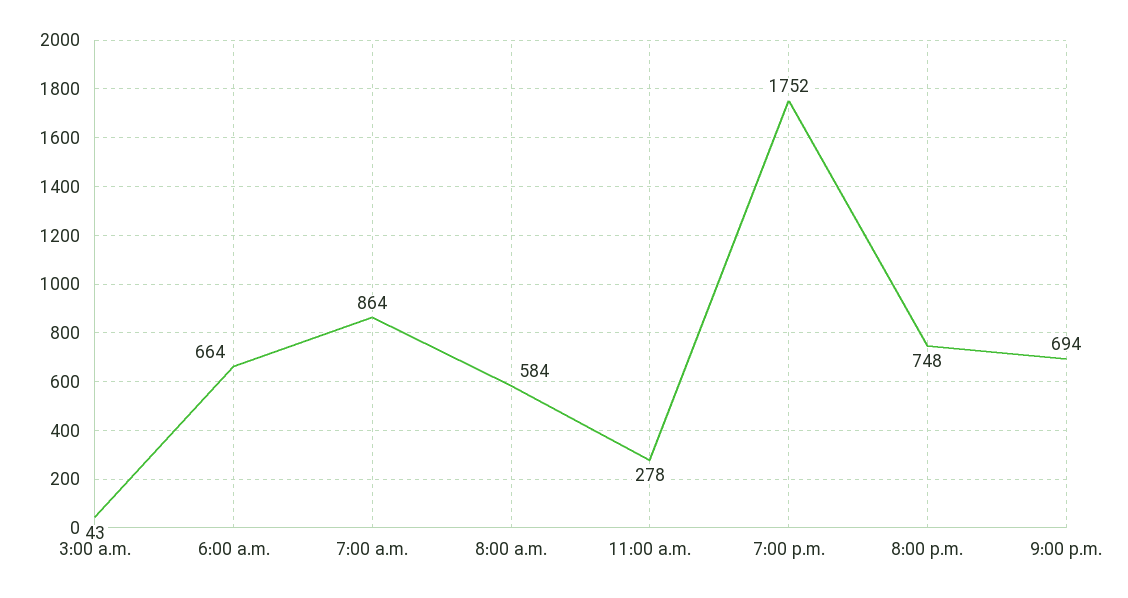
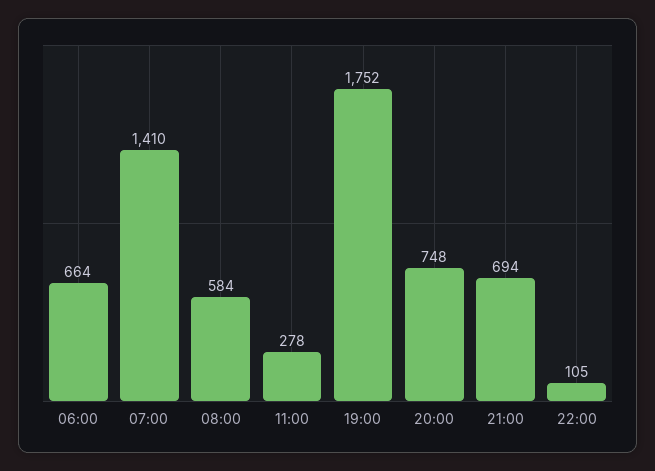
3:00 a.m.: 43 -> none
7:00 a.m.: 864 -> 1410
22:00: none -> 105

